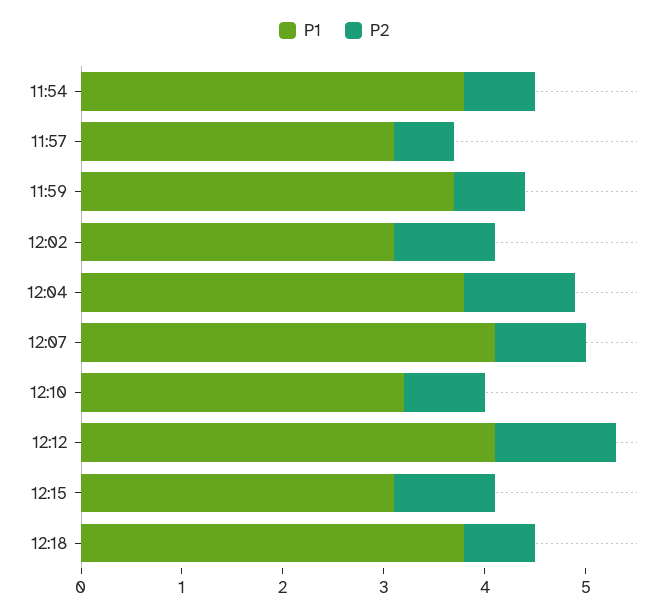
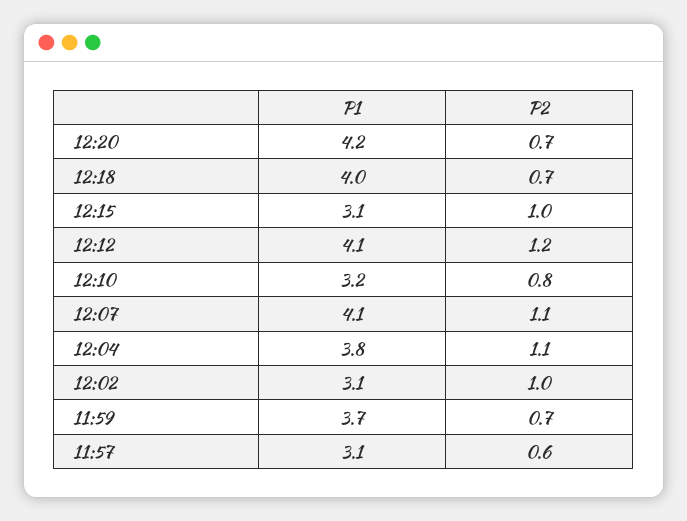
P1, 11:54: 3.8 -> none
P2, 11:54: 0.7 -> none
P2, 12:07: 0.9 -> 1.1
P1, 12:18: 3.8 -> 4
P1, 12:20: none -> 4.2
P2, 12:20: none -> 0.7

